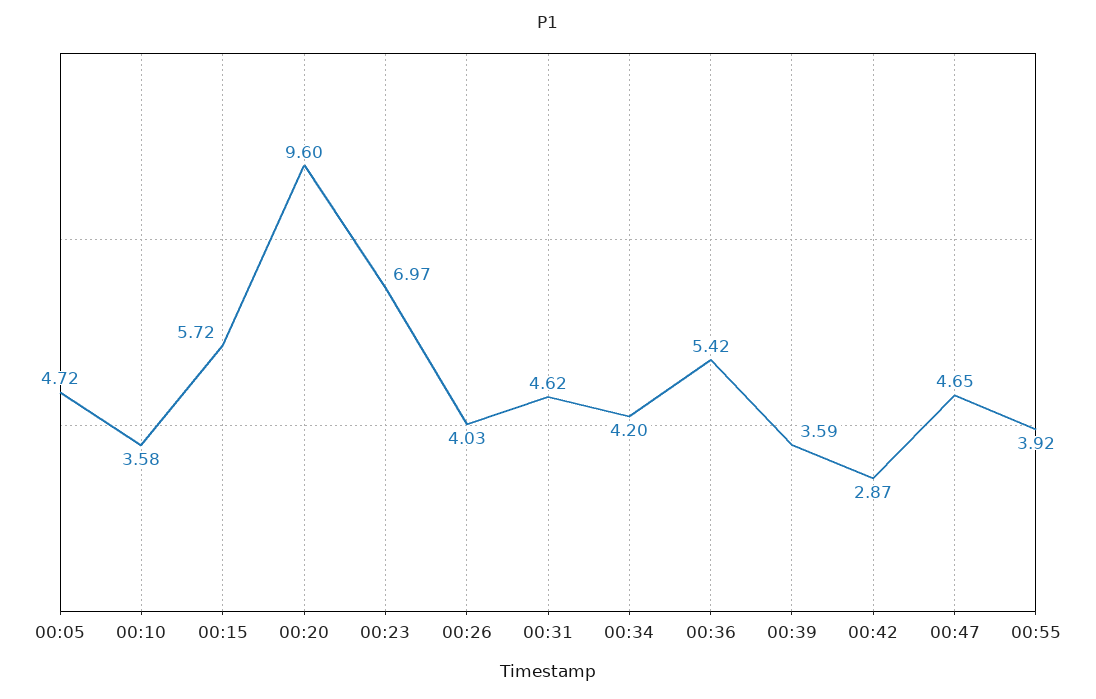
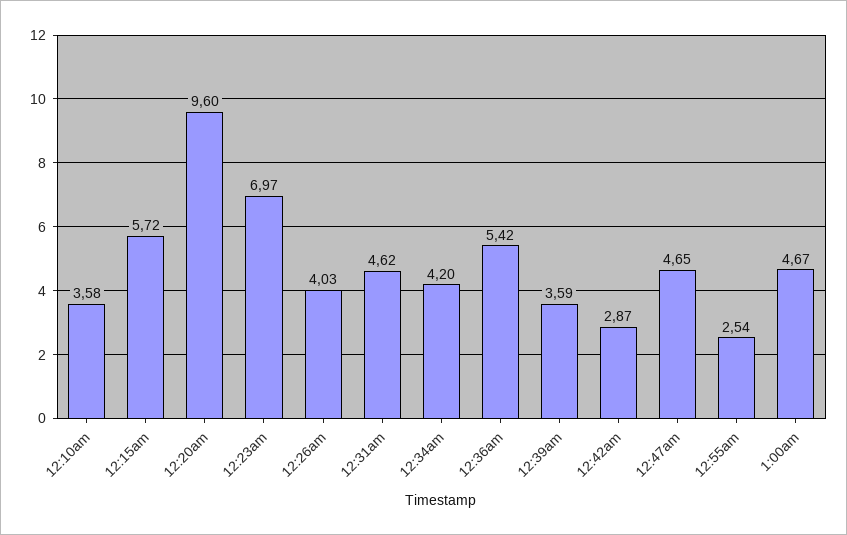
00:05: 4.72 -> none
00:55: 3.92 -> 2.54
1:00am: none -> 4.67

